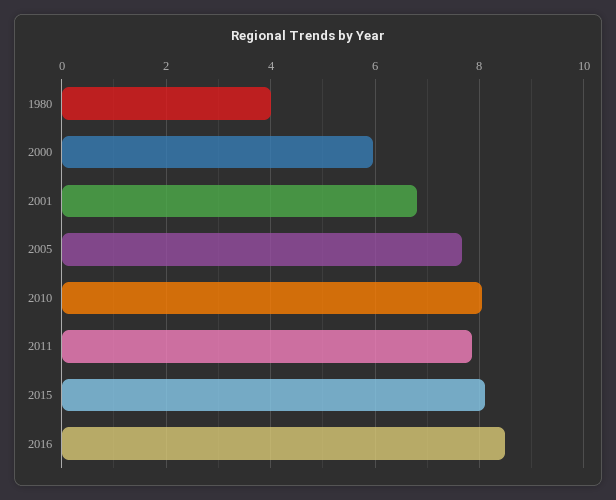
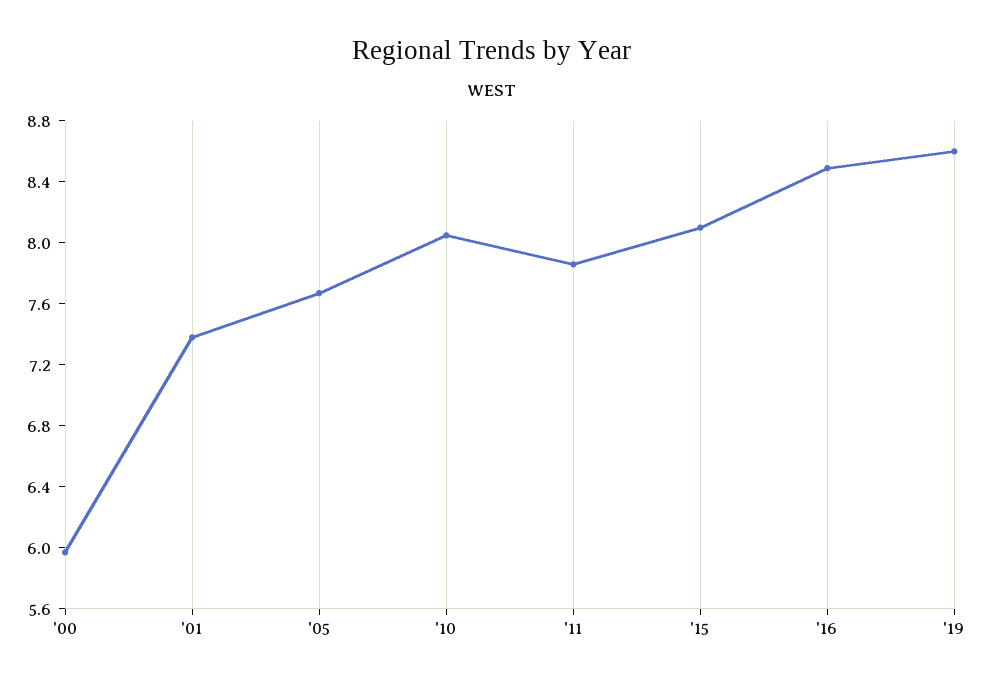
1980: 4 -> none
2001: 6.8 -> 7.4
'19: none -> 8.6

